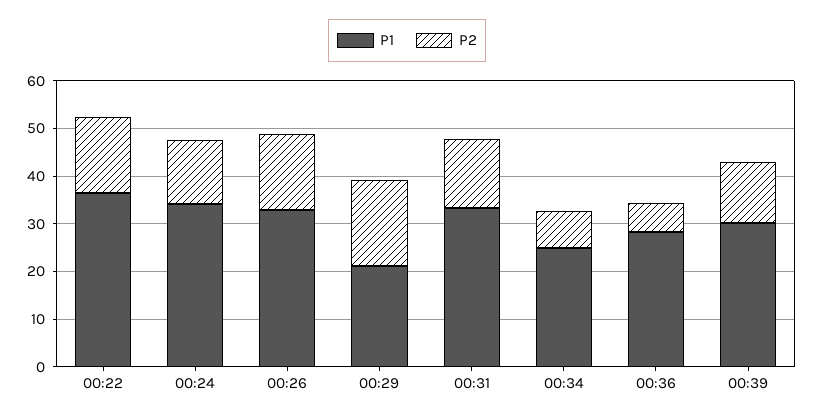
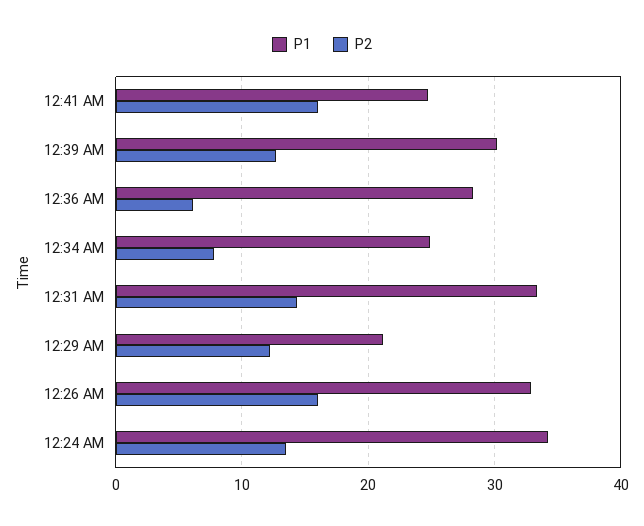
P1, 00:22: 36 -> none
P2, 00:22: 16 -> none
P2, 00:29: 18 -> 12
P1, 12:41 AM: none -> 25
P2, 12:41 AM: none -> 16

